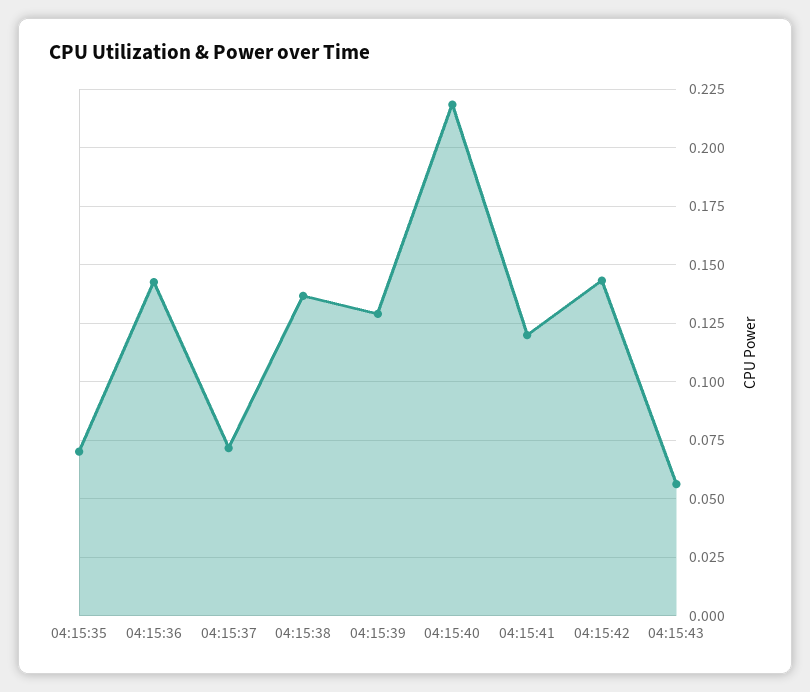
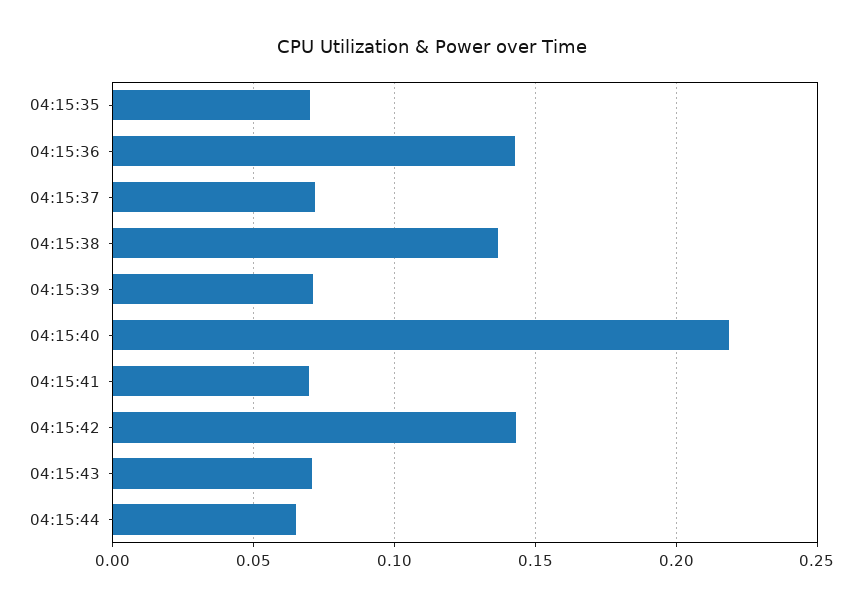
04:15:39: 0.13 -> 0.07
04:15:41: 0.12 -> 0.07
04:15:43: 0.055 -> 0.07
04:15:44: none -> 0.065

